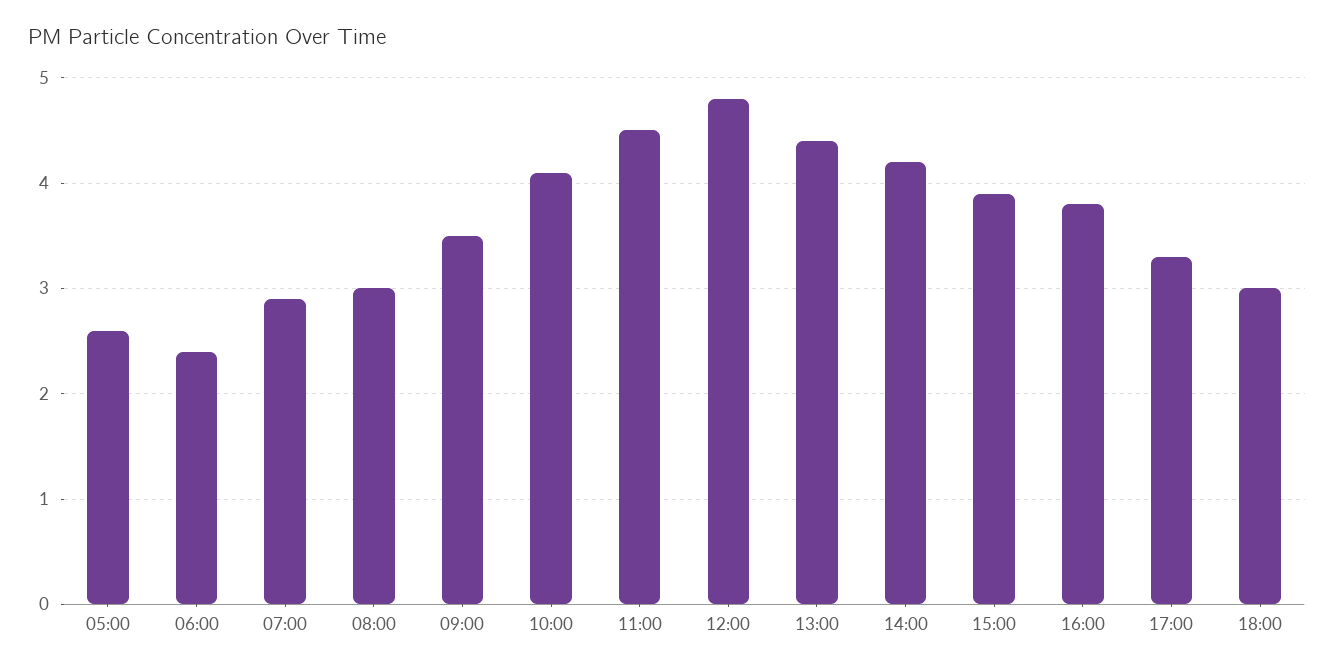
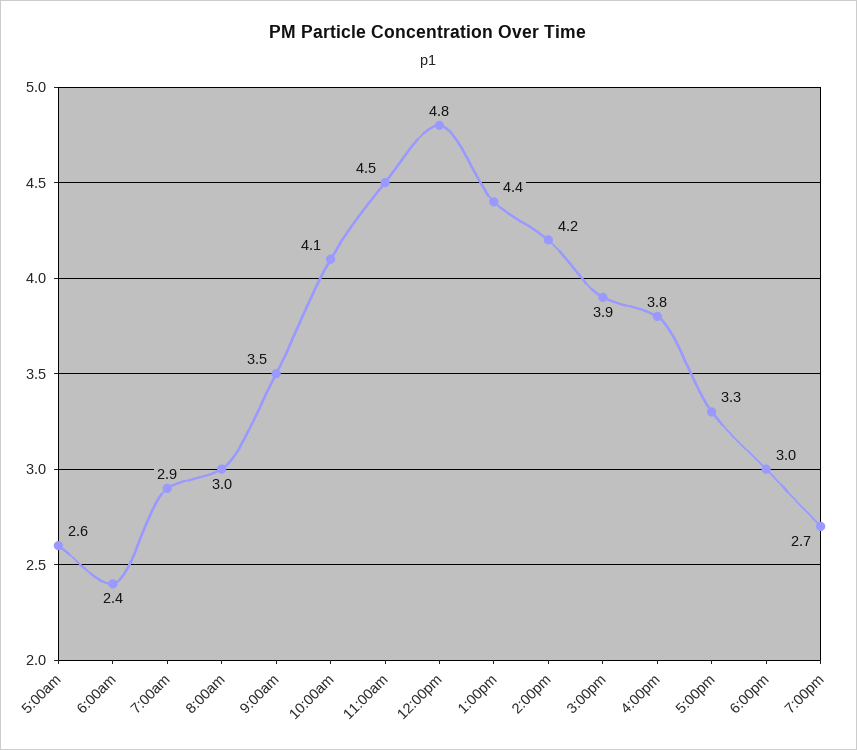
7:00pm: none -> 2.7

